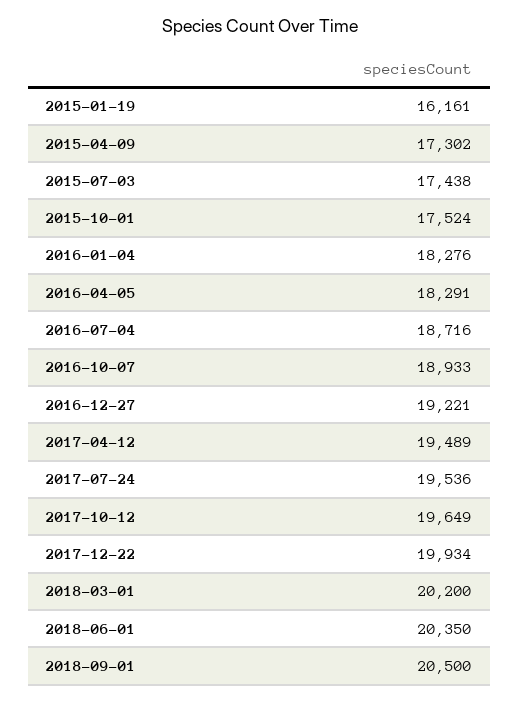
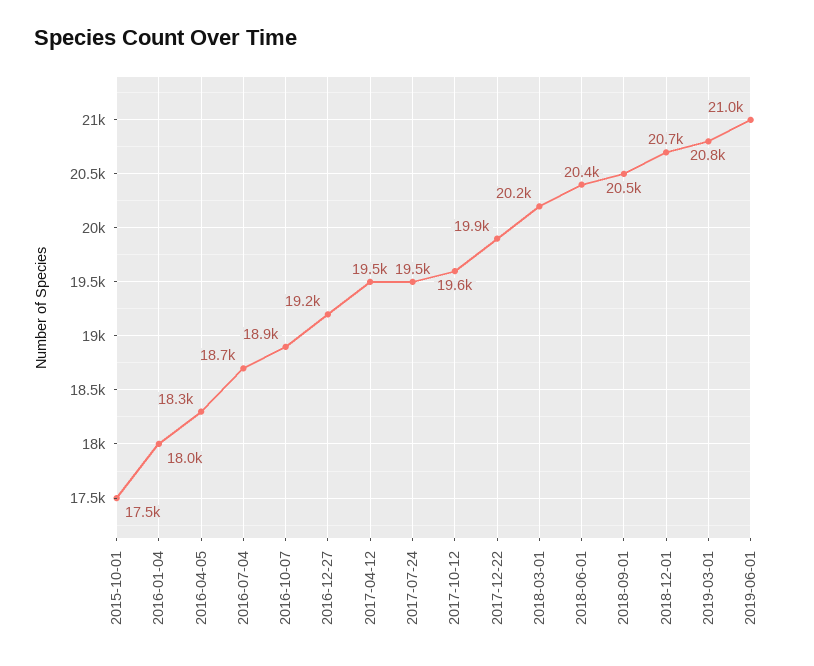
2015-01-19: 16161 -> none
2015-04-09: 17302 -> none
2015-07-03: 17438 -> none
2016-01-04: 18276 -> 18000
2018-12-01: none -> 20700
2019-03-01: none -> 20800
2019-06-01: none -> 21000

